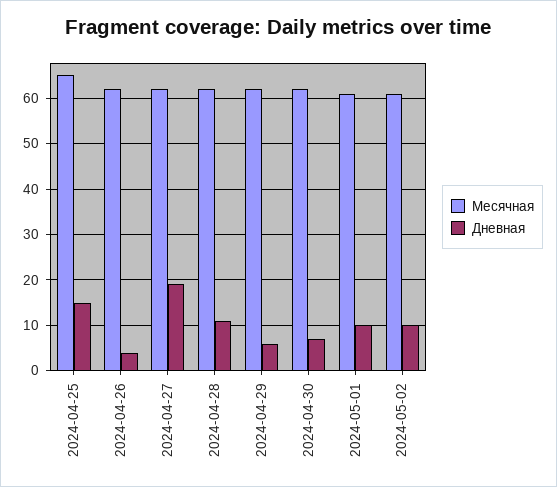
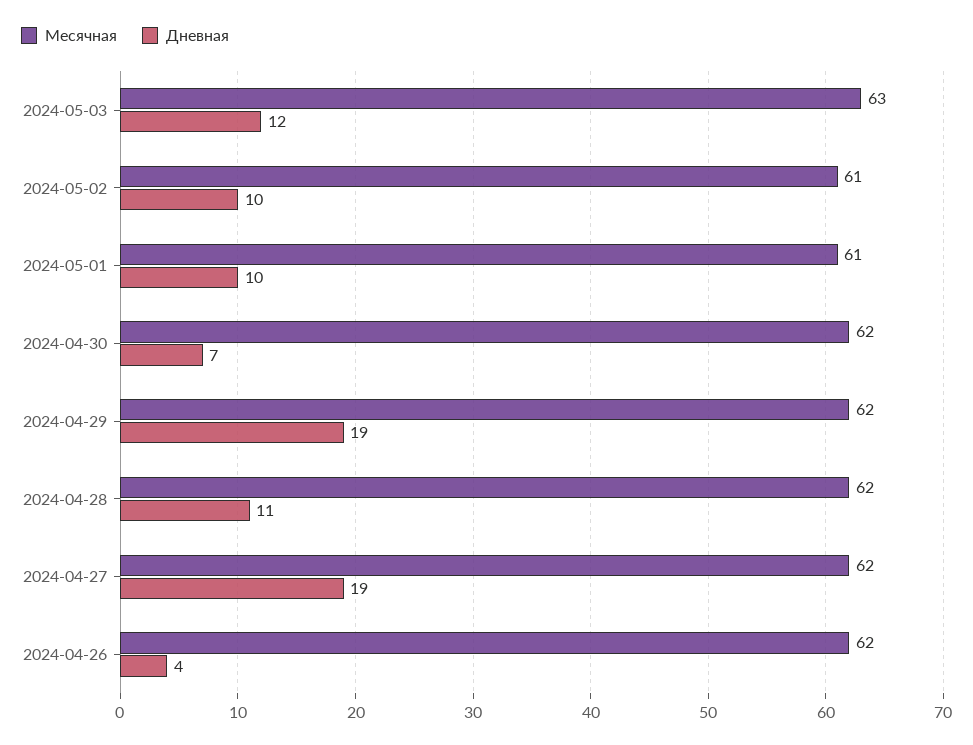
Месячная, 2024-04-25: 65 -> none
Дневная, 2024-04-25: 15 -> none
Дневная, 2024-04-29: 5 -> 19
Месячная, 2024-05-03: none -> 63
Дневная, 2024-05-03: none -> 12

